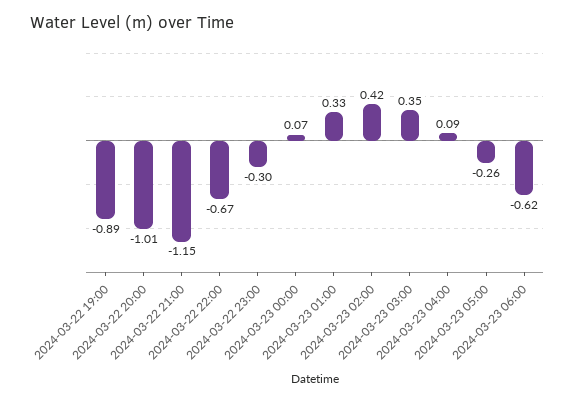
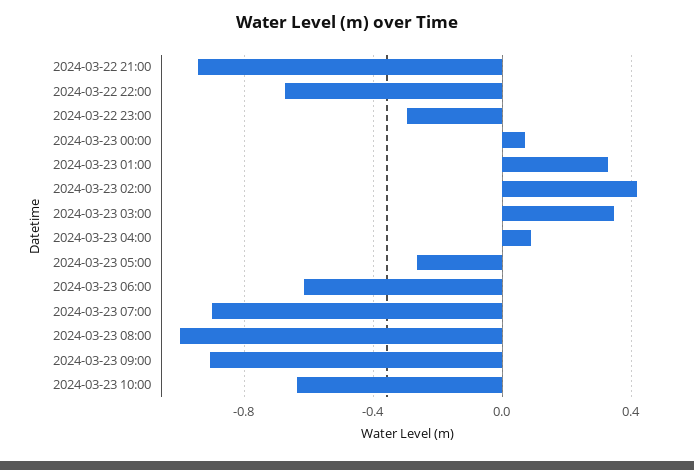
2024-03-22 19:00: -0.89 -> none
2024-03-22 20:00: -1.01 -> none
2024-03-22 21:00: -1.15 -> -0.95
2024-03-23 07:00: none -> -0.9
2024-03-23 08:00: none -> -1
2024-03-23 09:00: none -> -0.9
2024-03-23 10:00: none -> -0.65

